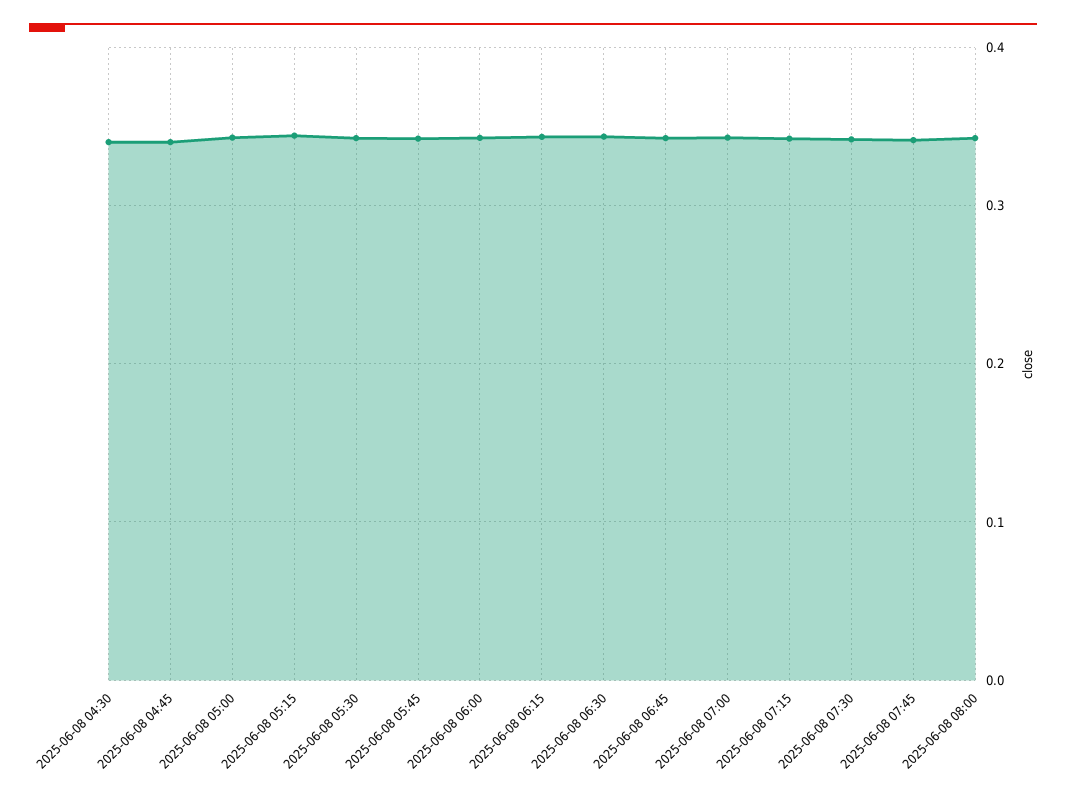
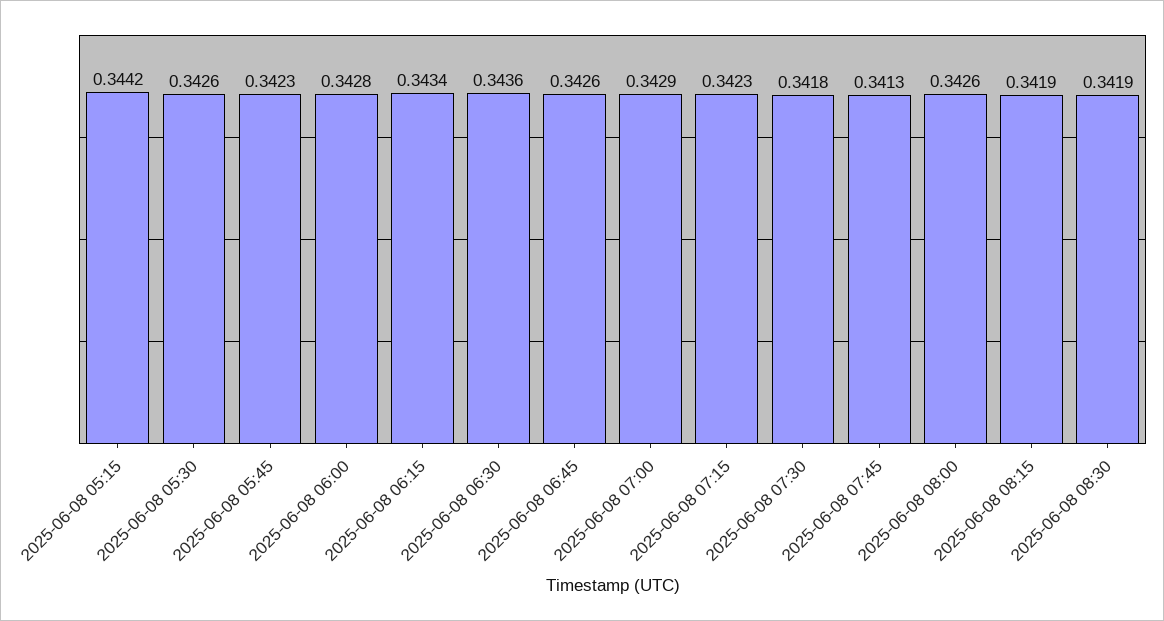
2025-06-08 04:30: 0.34 -> none
2025-06-08 04:45: 0.34 -> none
2025-06-08 05:00: 0.34 -> none
2025-06-08 08:15: none -> 0.3419
2025-06-08 08:30: none -> 0.3419

